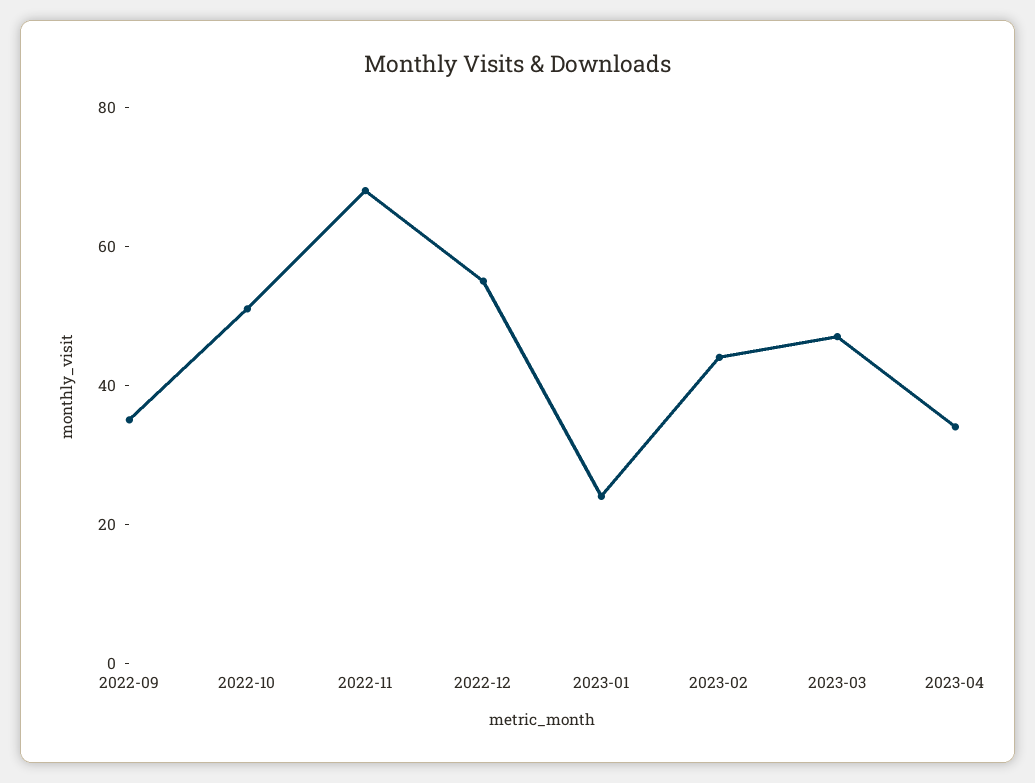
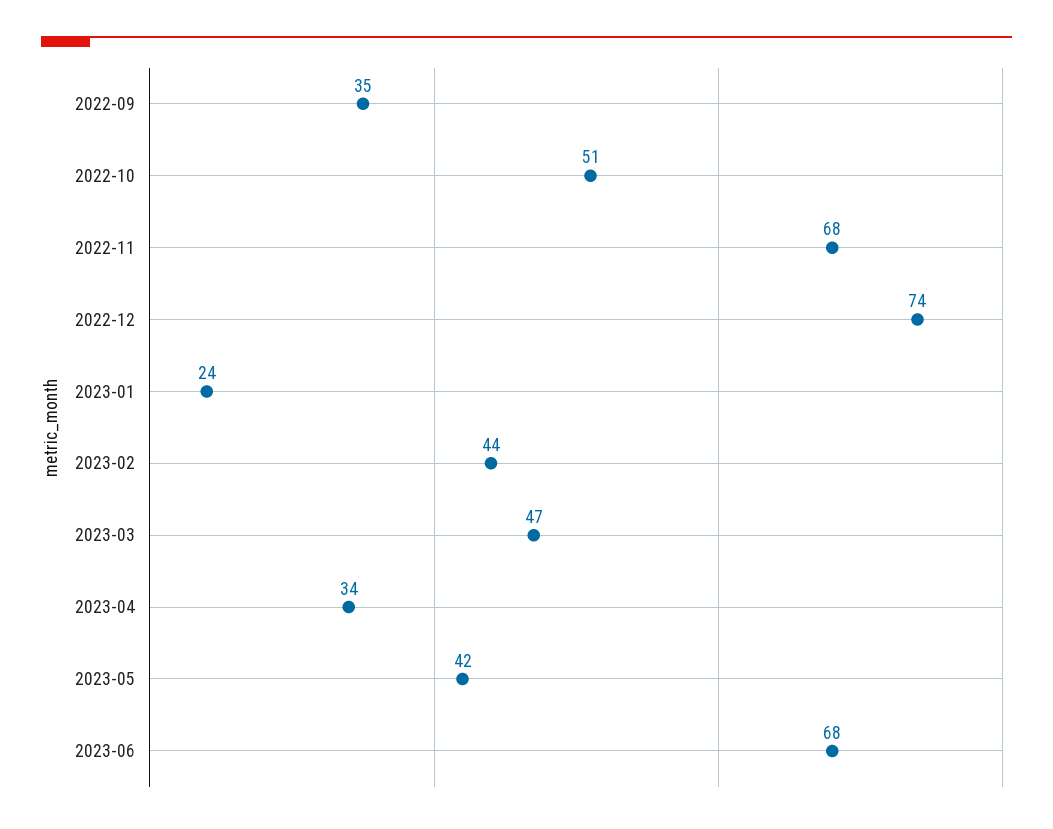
2022-12: 55 -> 74
2023-05: none -> 42
2023-06: none -> 68

